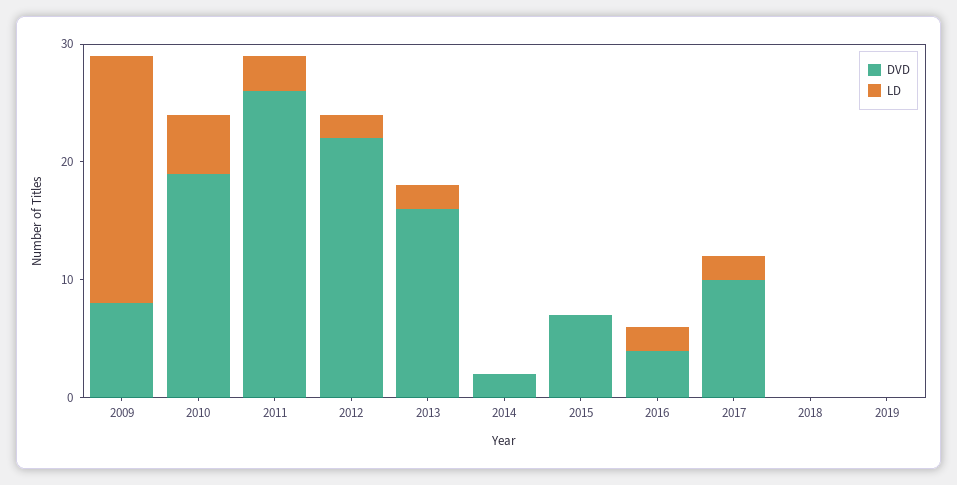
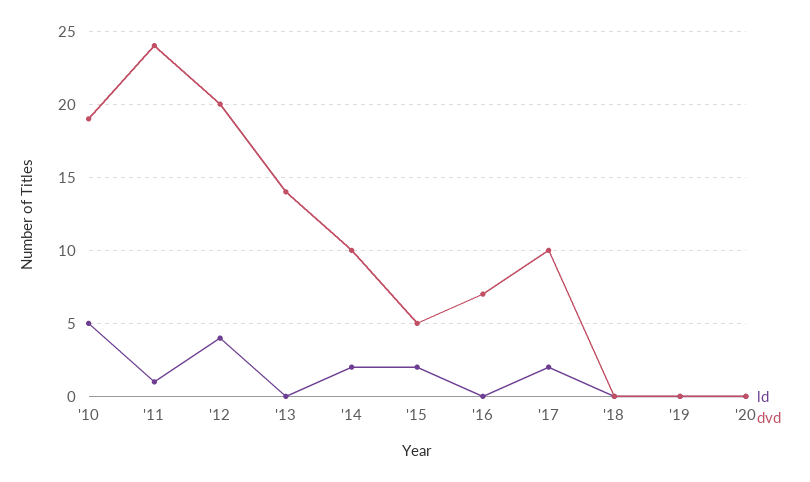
DVD, 2009: 8 -> none
LD, 2009: 21 -> none
DVD, 2011: 26 -> 24
LD, 2011: 3 -> 1
DVD, 2012: 22 -> 20
LD, 2012: 2 -> 4
DVD, 2013: 16 -> 14
LD, 2013: 2 -> 0
DVD, 2014: 2 -> 10
LD, 2014: 0 -> 2
DVD, 2015: 7 -> 5
LD, 2015: 0 -> 2
DVD, 2016: 4 -> 7
LD, 2016: 2 -> 0
LD, '20: none -> 0
DVD, '20: none -> 0

